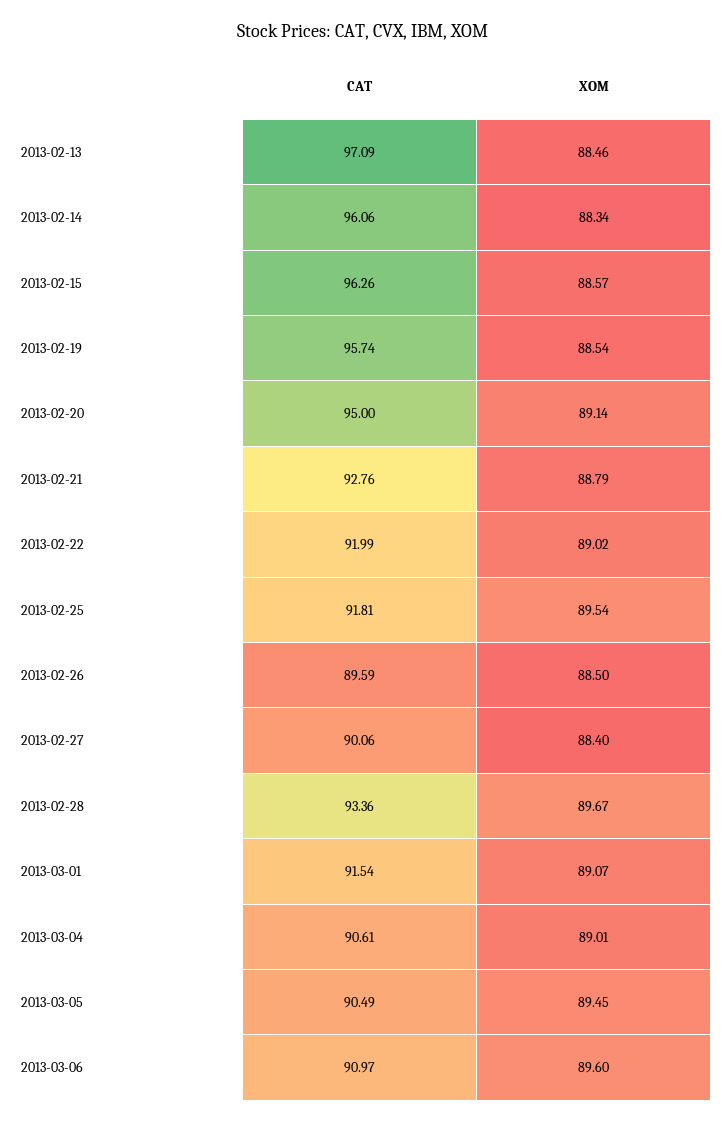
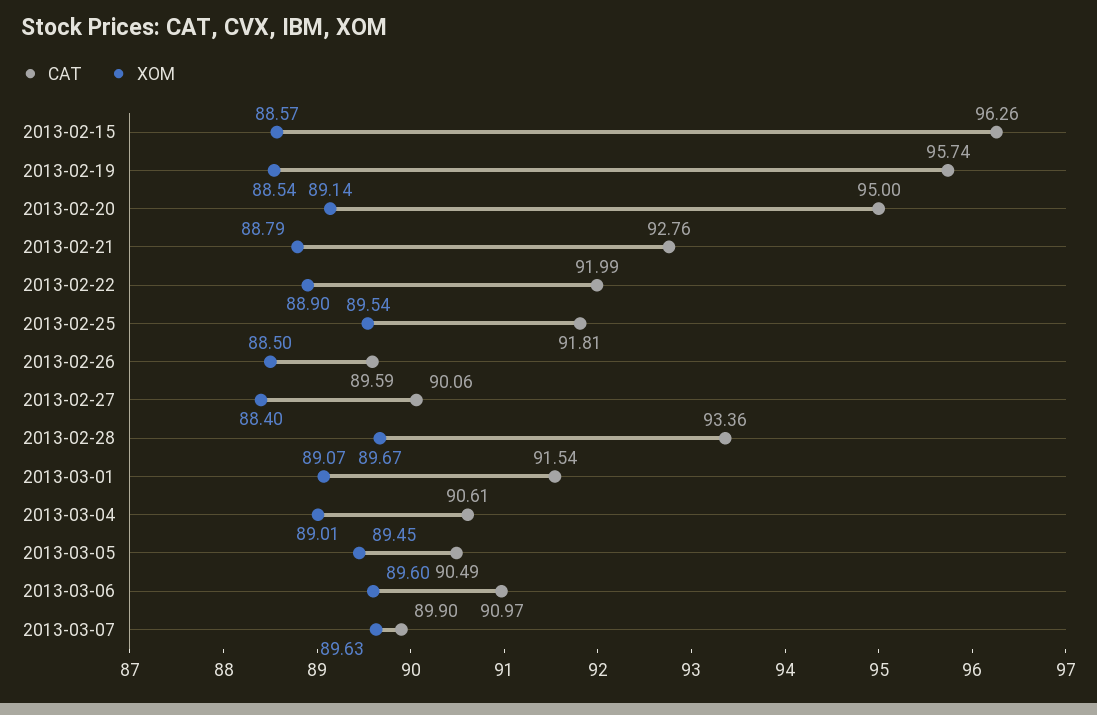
CAT, 2013-02-13: 97.09 -> none
XOM, 2013-02-13: 88.46 -> none
CAT, 2013-02-14: 96.06 -> none
XOM, 2013-02-14: 88.34 -> none
XOM, 2013-02-22: 89.02 -> 88.9
CAT, 2013-03-07: none -> 89.9
XOM, 2013-03-07: none -> 89.63

